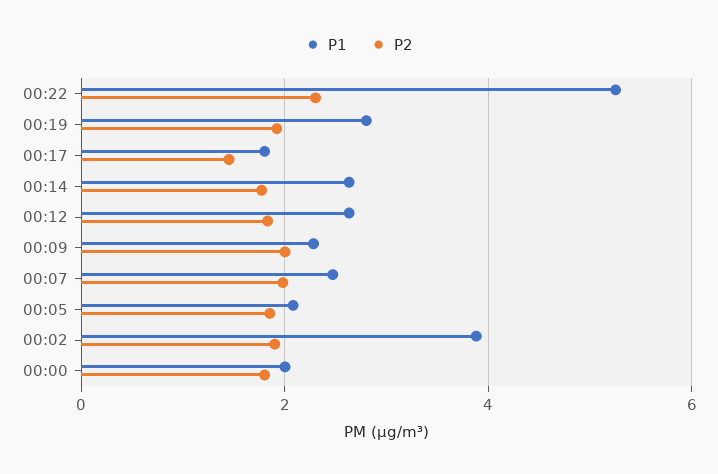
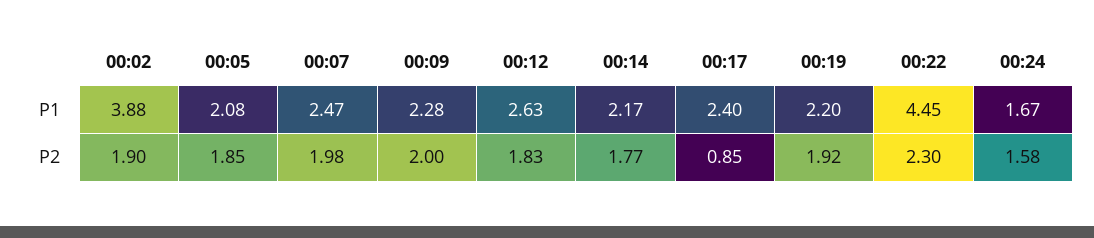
P1, 00:22: 5.2 -> 4.45
P1, 00:19: 2.8 -> 2.2
P1, 00:17: 1.8 -> 2.4
P2, 00:17: 1.4 -> 0.85
P1, 00:14: 2.6 -> 2.17
P1, 00:00: 2 -> none
P2, 00:00: 1.8 -> none
P1, 00:24: none -> 1.67
P2, 00:24: none -> 1.58

